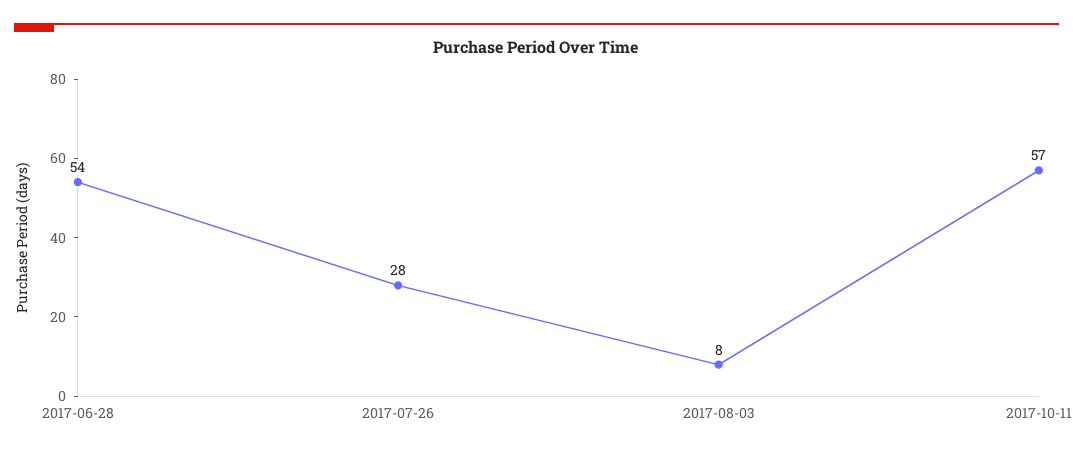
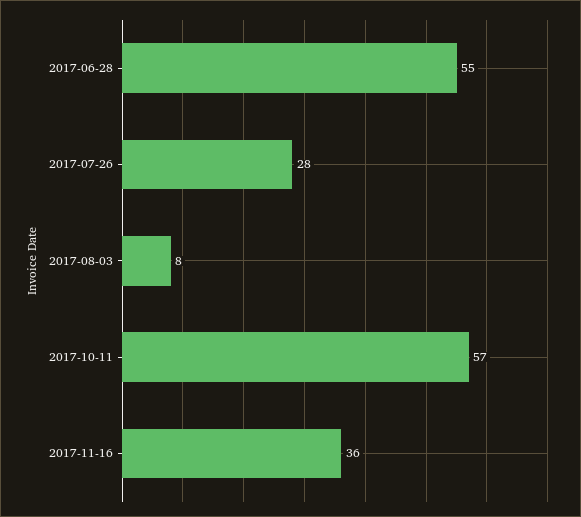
2017-06-28: 54 -> 55
2017-11-16: none -> 36

